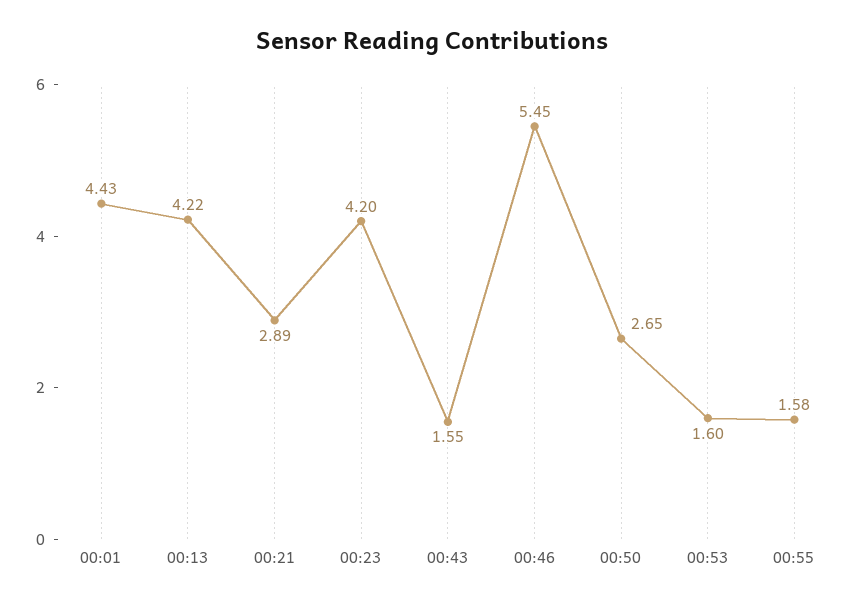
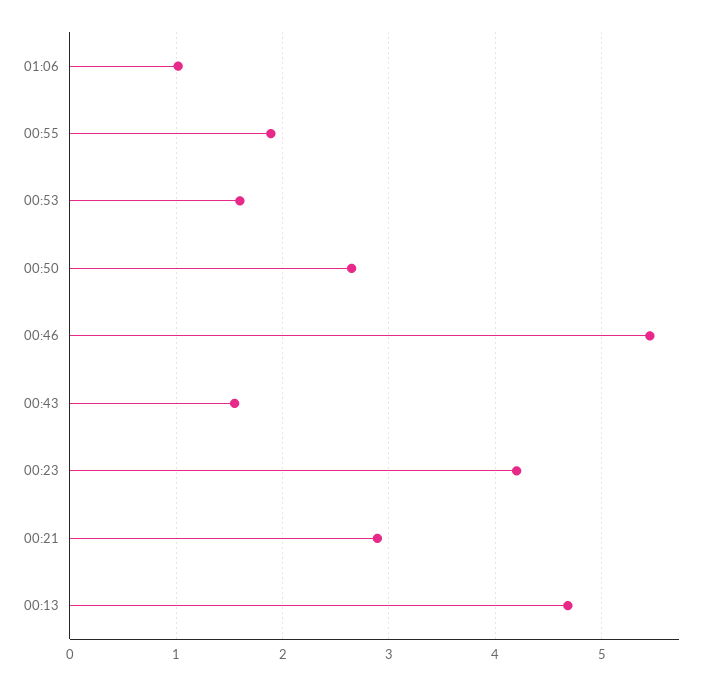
00:01: 4.43 -> none
00:13: 4.22 -> 4.7
00:55: 1.58 -> 1.9
01:06: none -> 1

